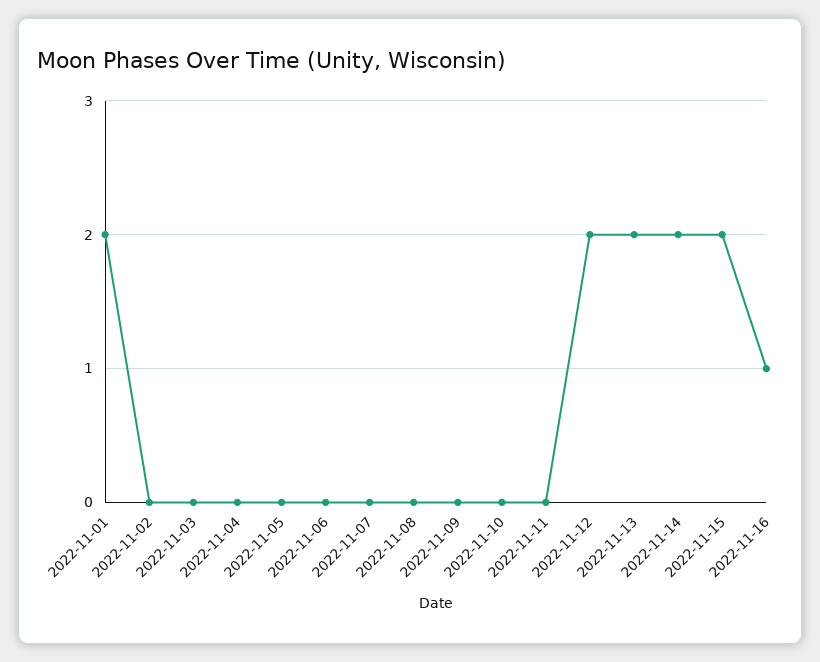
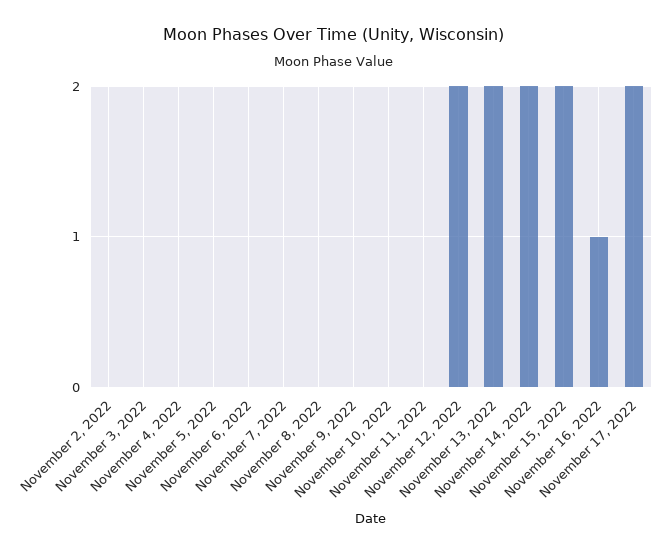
2022-11-01: 2 -> none
November 17, 2022: none -> 2

